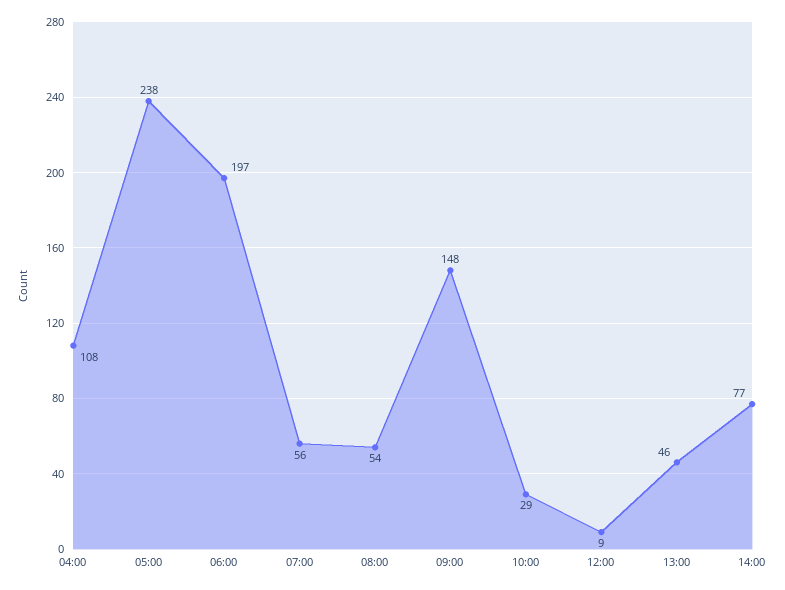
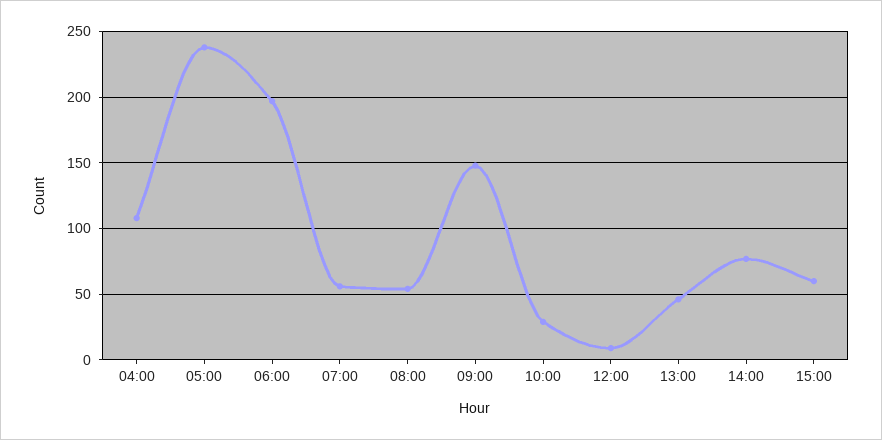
15:00: none -> 60

